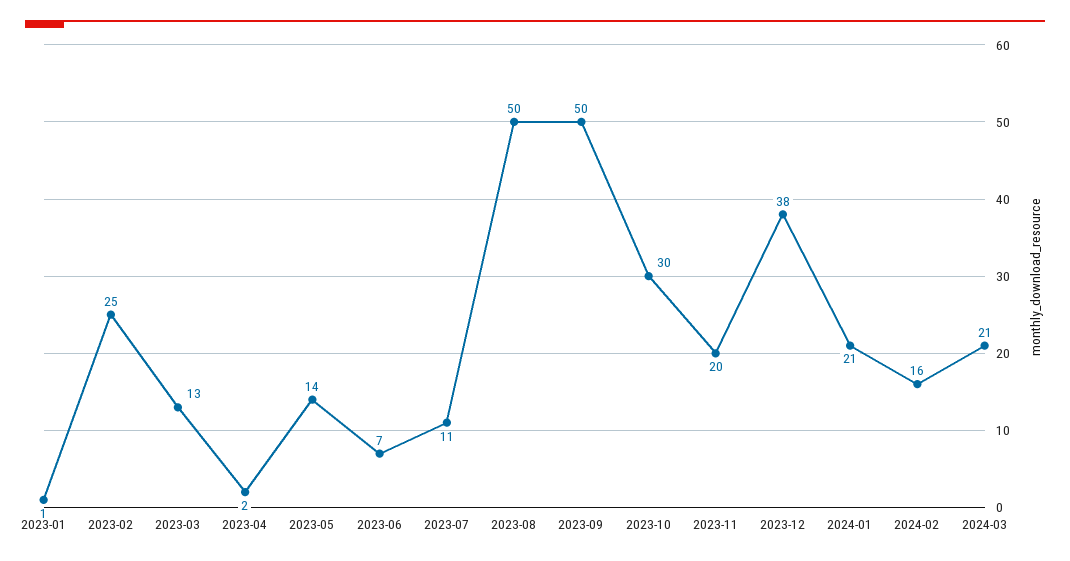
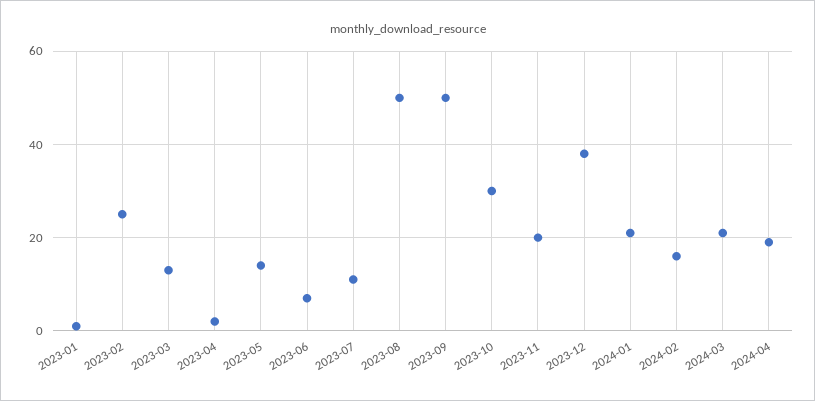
2024-04: none -> 20

